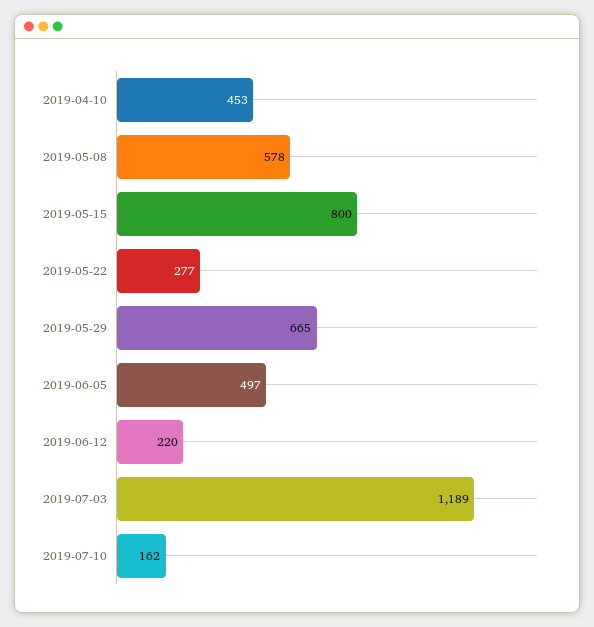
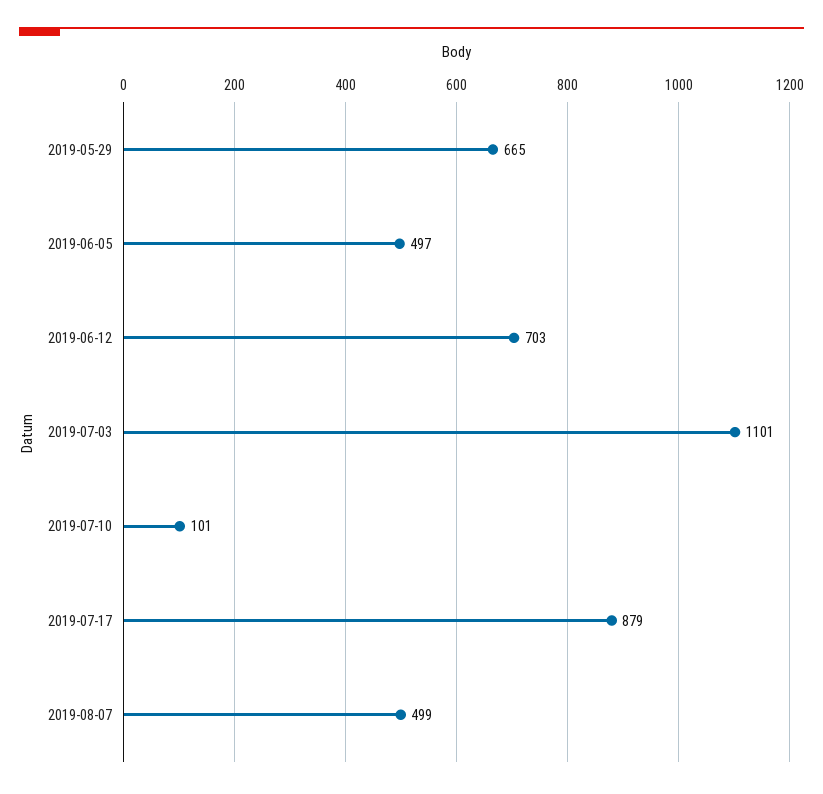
2019-04-10: 453 -> none
2019-05-08: 578 -> none
2019-05-15: 800 -> none
2019-05-22: 277 -> none
2019-06-12: 220 -> 703
2019-07-03: 1189 -> 1101
2019-07-10: 162 -> 101
2019-07-17: none -> 879
2019-08-07: none -> 499

